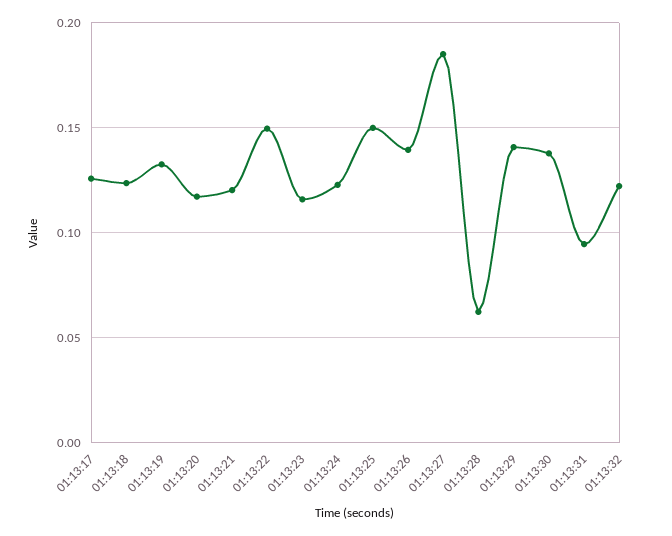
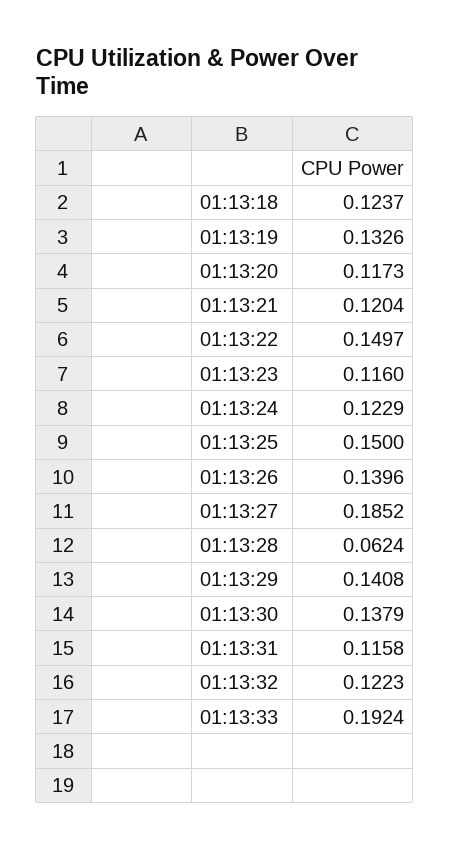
01:13:17: 0.125 -> none
01:13:31: 0.095 -> 0.1158
01:13:33: none -> 0.1924

